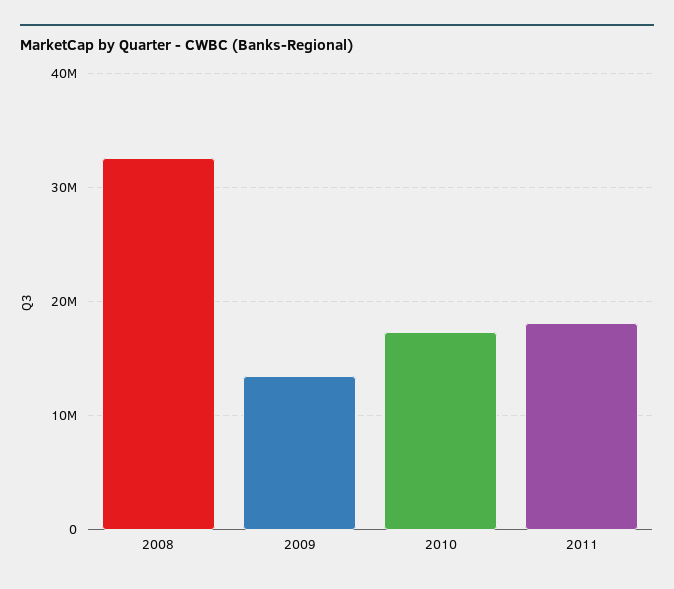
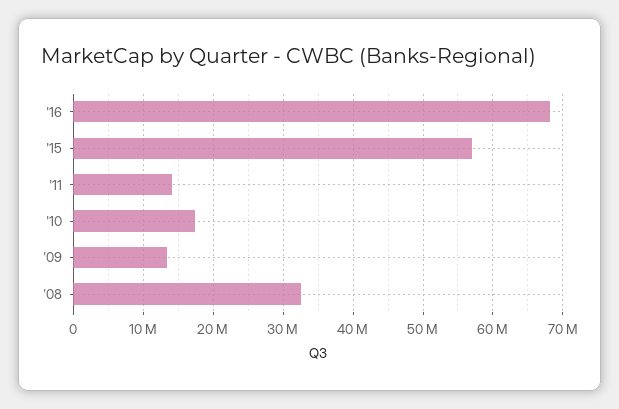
2011: 18000000 -> 14000000
'16: none -> 68000000
'15: none -> 57000000

